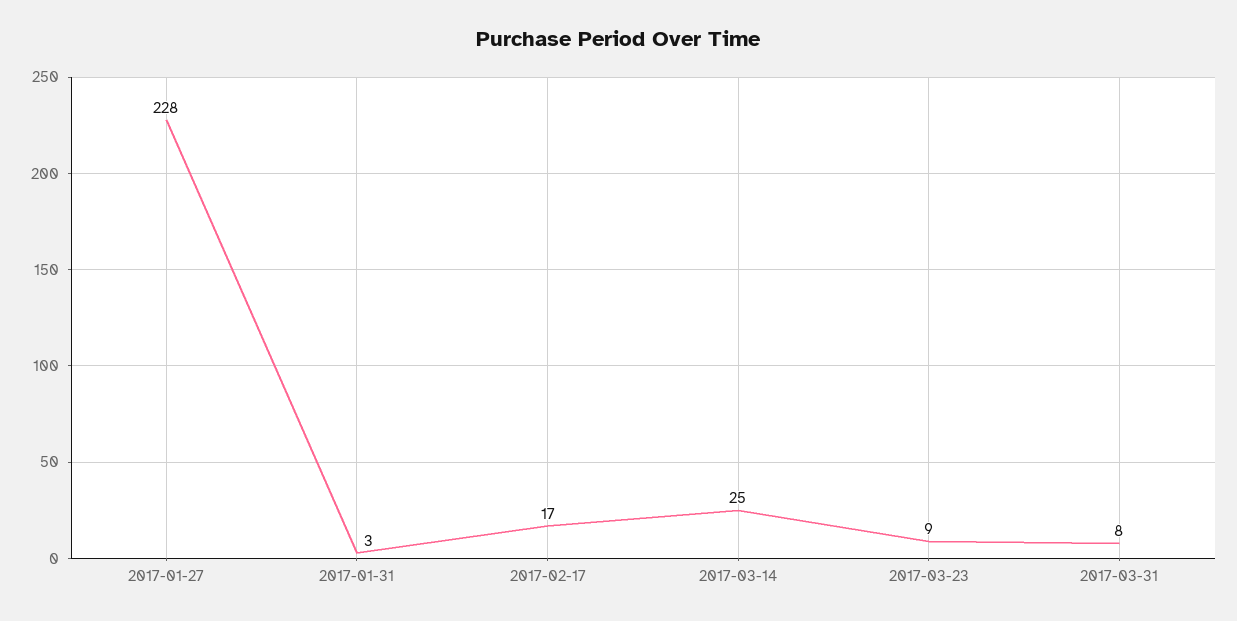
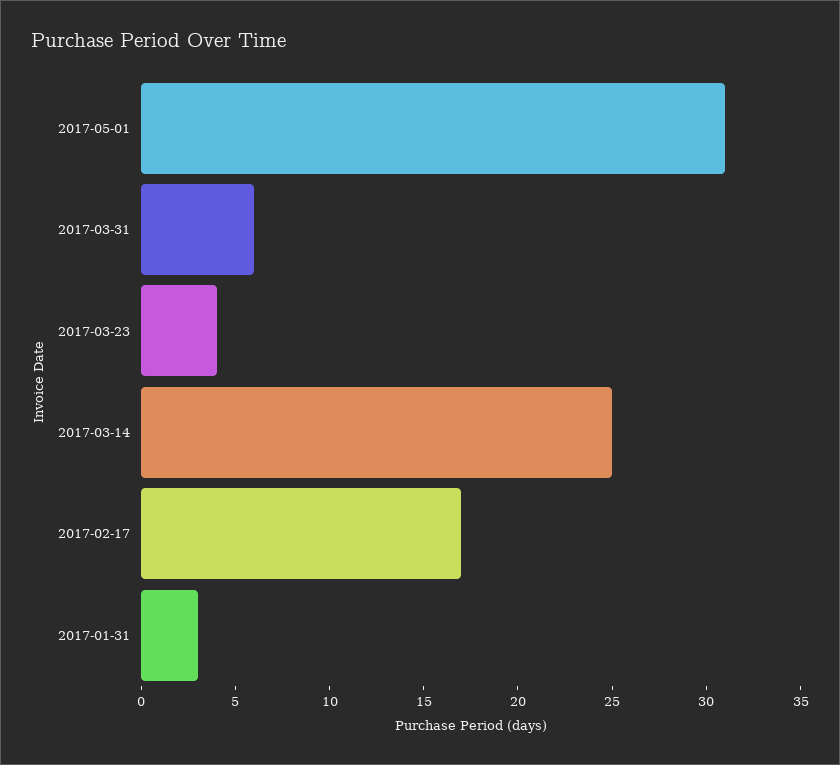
2017-01-27: 228 -> none
2017-03-23: 9 -> 4
2017-03-31: 8 -> 6
2017-05-01: none -> 31

